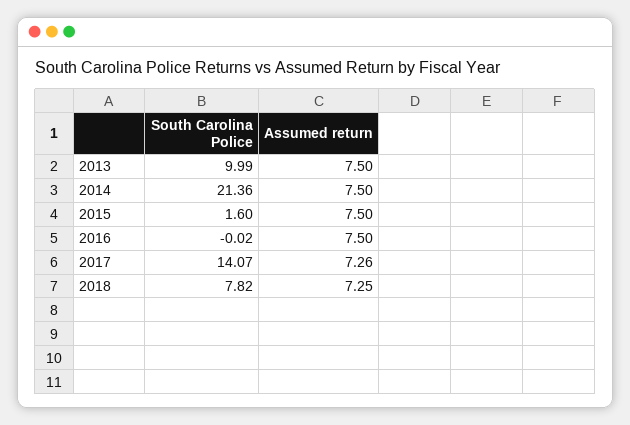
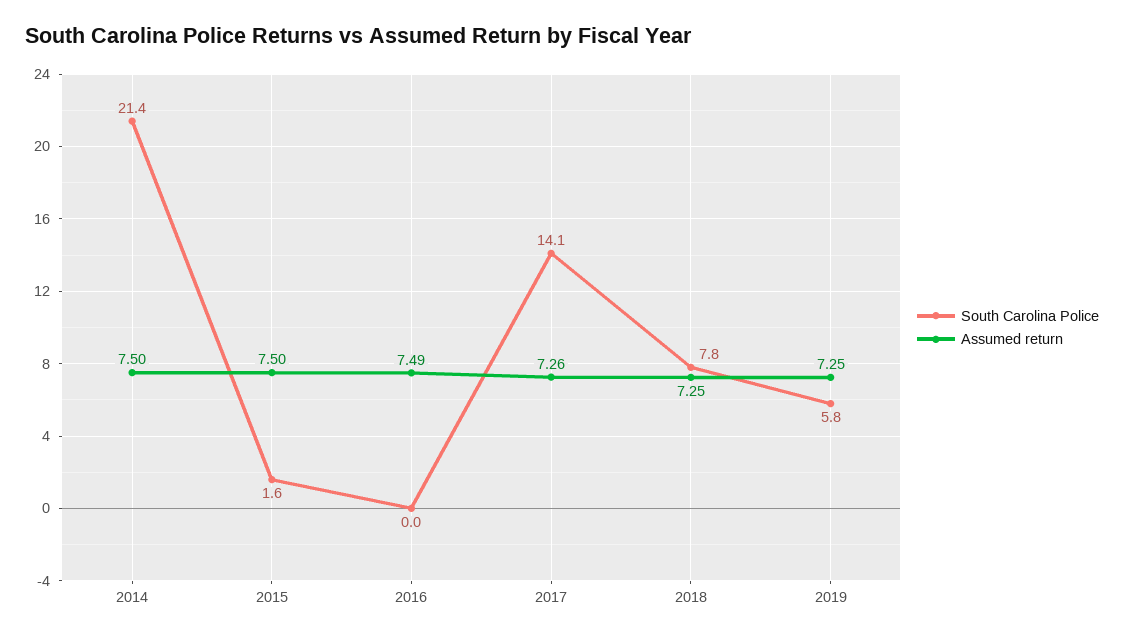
South Carolina Police, 2013: 9.99 -> none
Assumed return, 2013: 7.5 -> none
Assumed return, 2016: 7.5 -> 7.49
South Carolina Police, 2019: none -> 5.8
Assumed return, 2019: none -> 7.25

